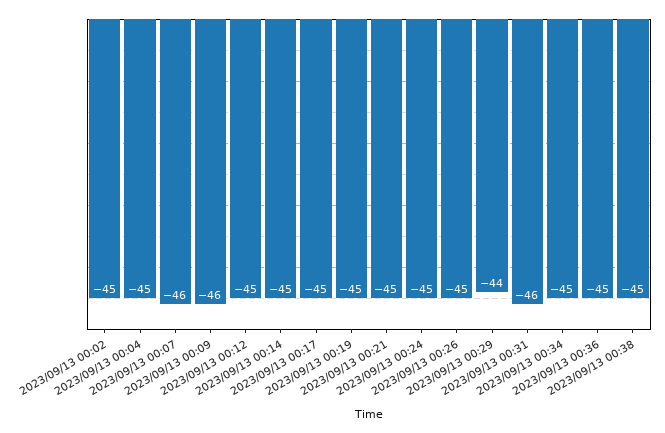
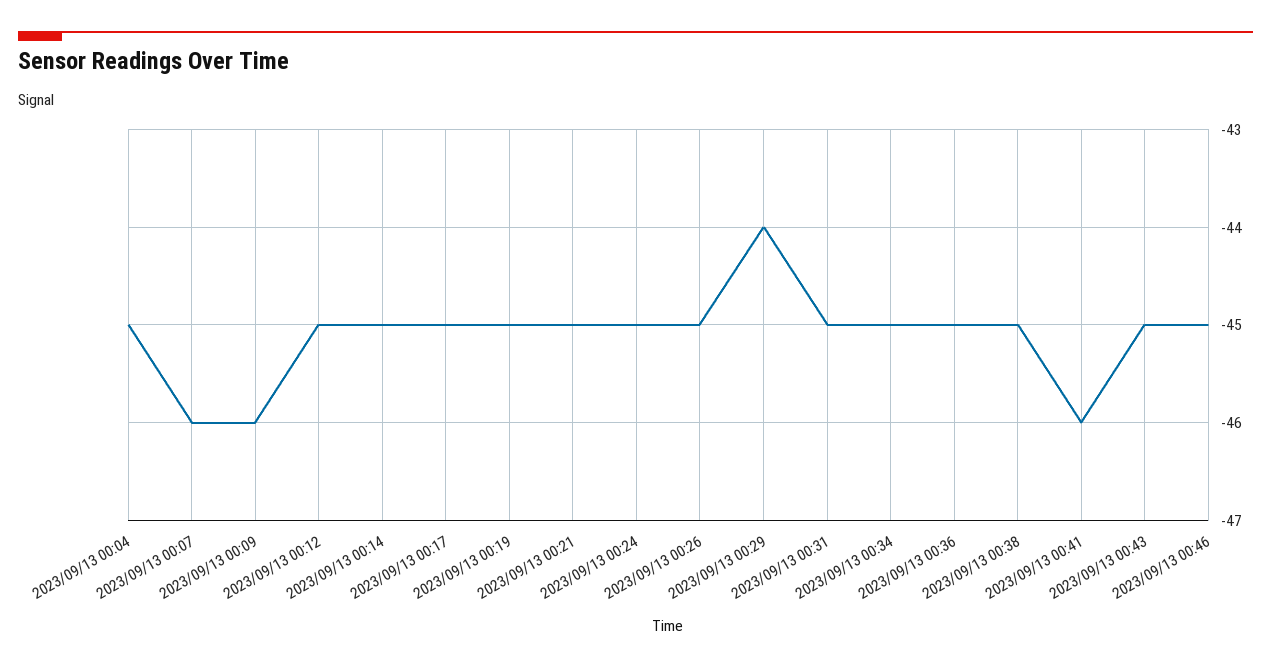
2023/09/13 00:02: -45 -> none
2023/09/13 00:31: -46 -> -45
2023/09/13 00:41: none -> -46
2023/09/13 00:43: none -> -45
2023/09/13 00:46: none -> -45

